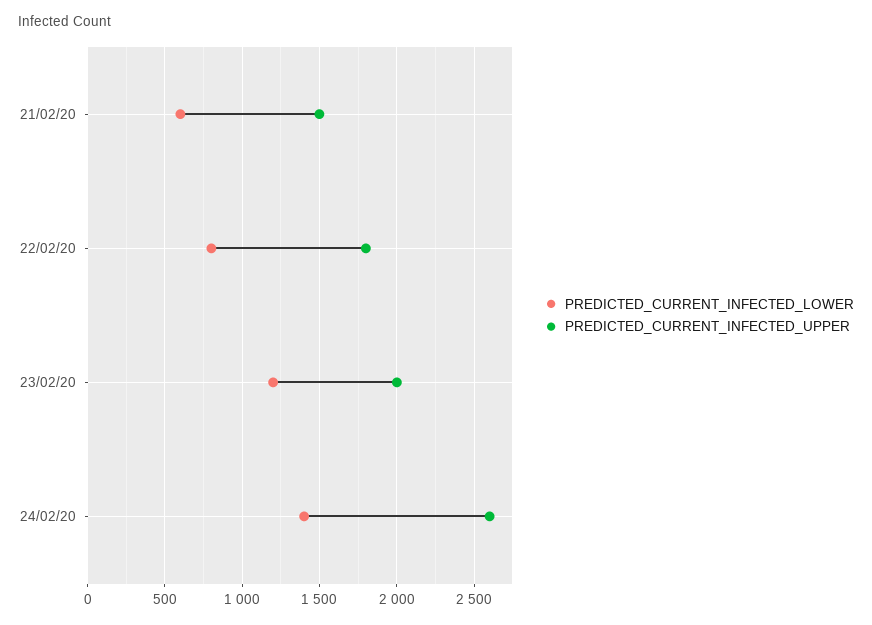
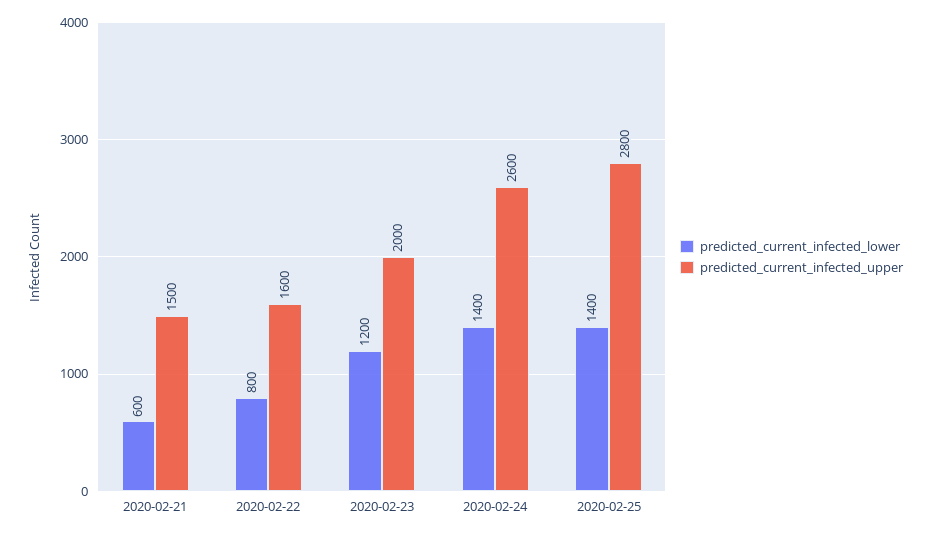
PREDICTED_CURRENT_INFECTED_UPPER, 22/02/20: 1800 -> 1600
PREDICTED_CURRENT_INFECTED_LOWER, 2020-02-25: none -> 1400
PREDICTED_CURRENT_INFECTED_UPPER, 2020-02-25: none -> 2800

